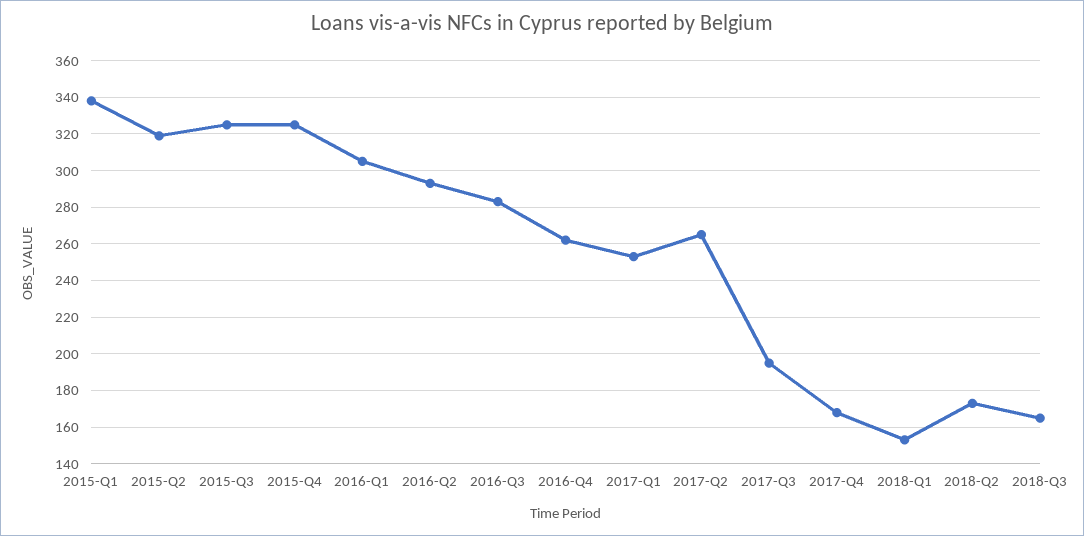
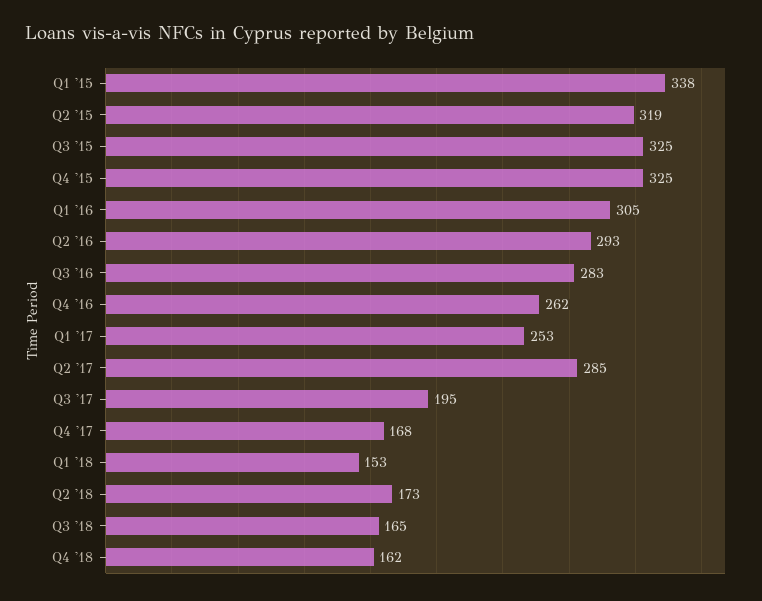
2017-Q2: 265 -> 285
Q4 '18: none -> 162

